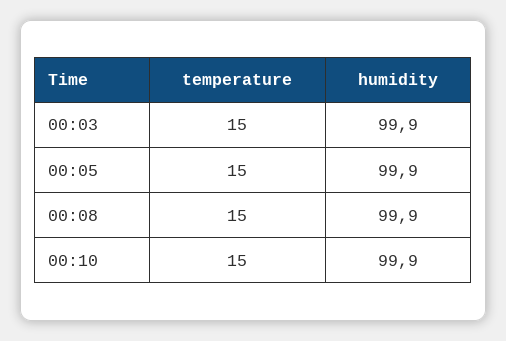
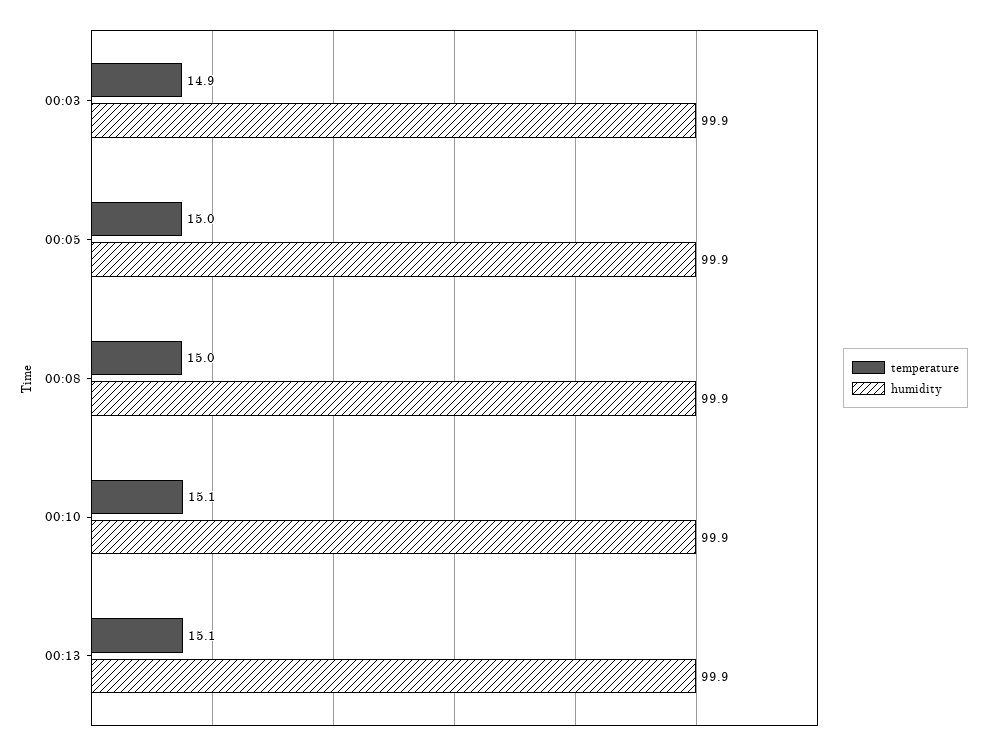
temperature, 00:03: 15 -> 14.9
temperature, 00:10: 15 -> 15.1
temperature, 00:13: none -> 15.1
humidity, 00:13: none -> 99.9

